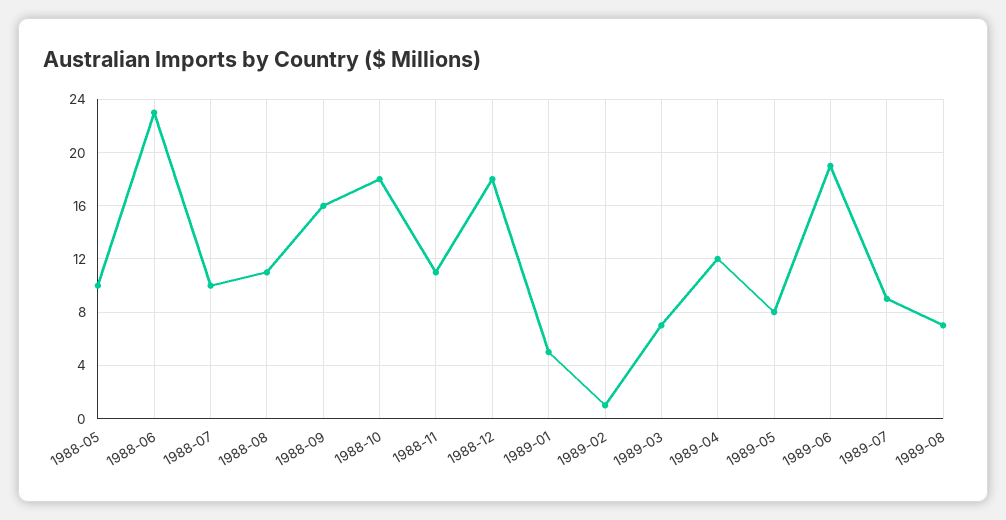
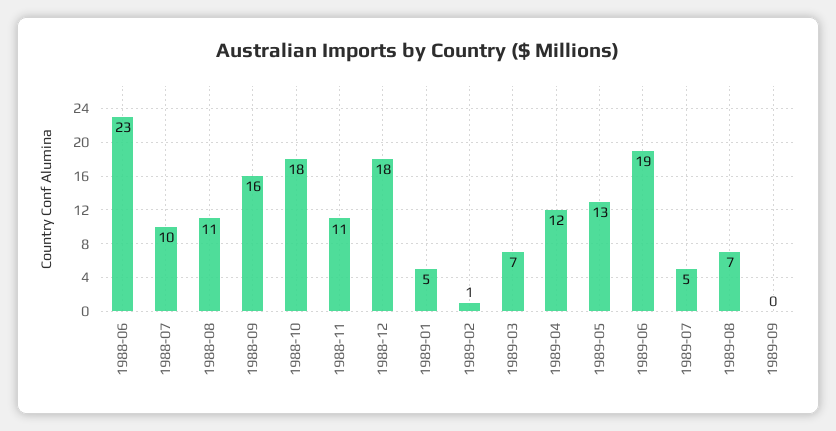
1988-05: 10 -> none
1989-05: 8 -> 13
1989-07: 9 -> 5
1989-09: none -> 0

